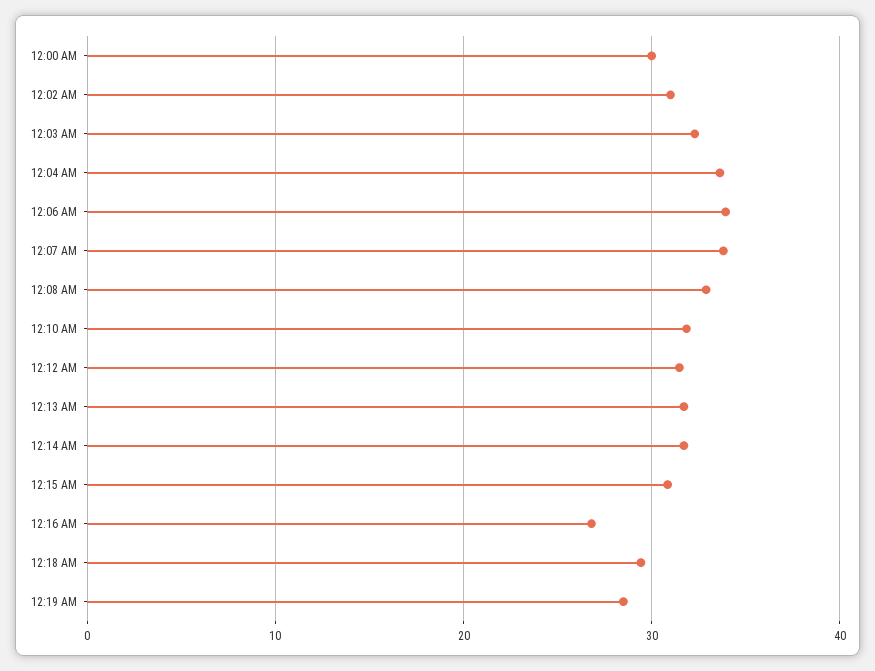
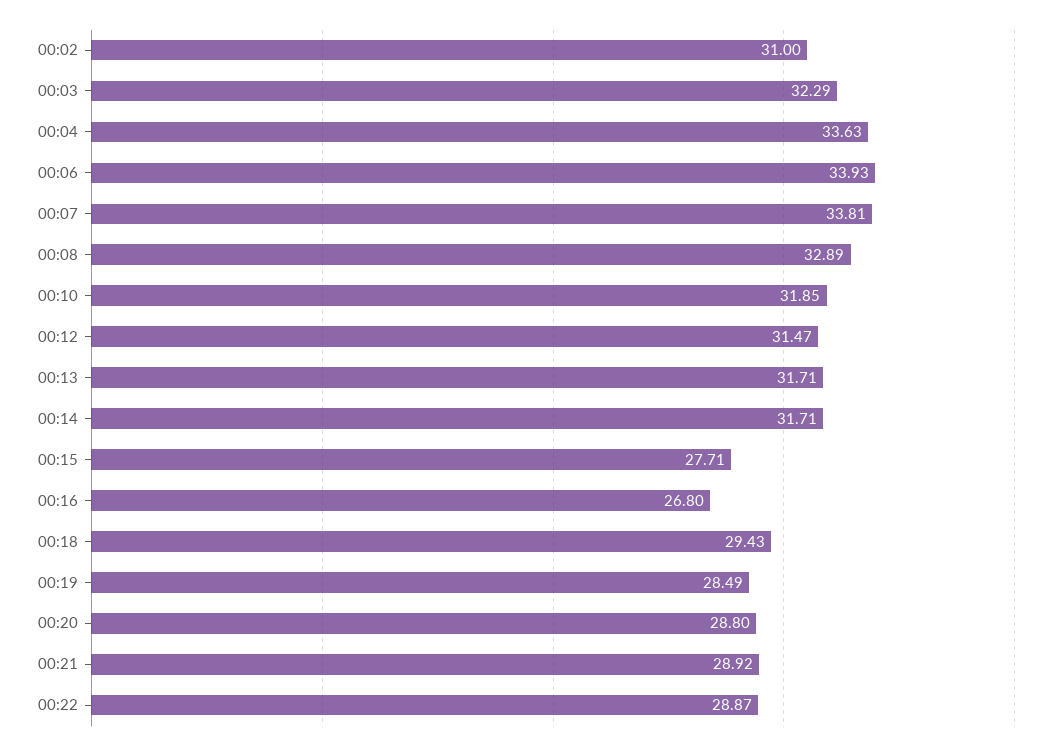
12:00 AM: 30 -> none
12:15 AM: 31 -> 27.71
00:20: none -> 28.8
00:21: none -> 28.92
00:22: none -> 28.87

